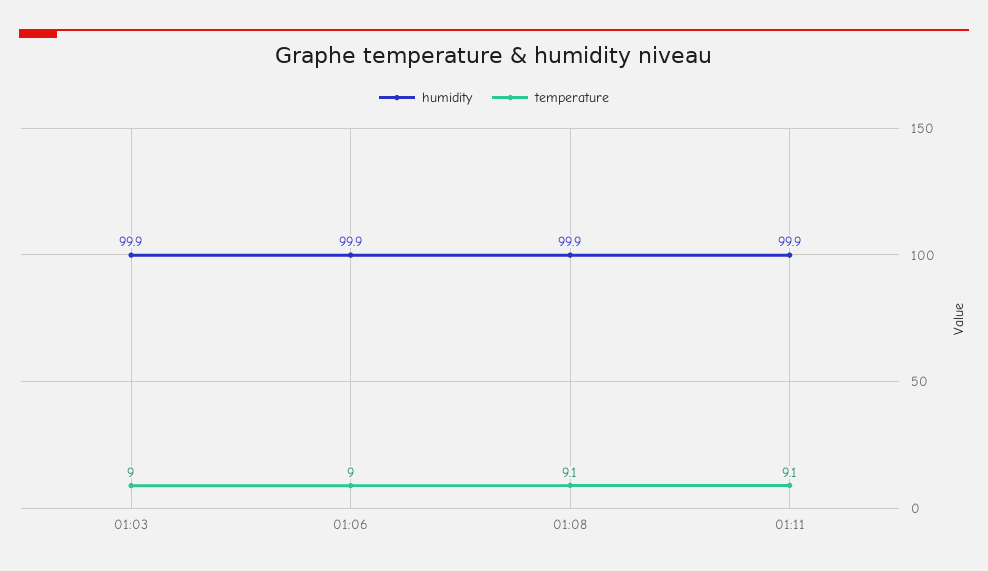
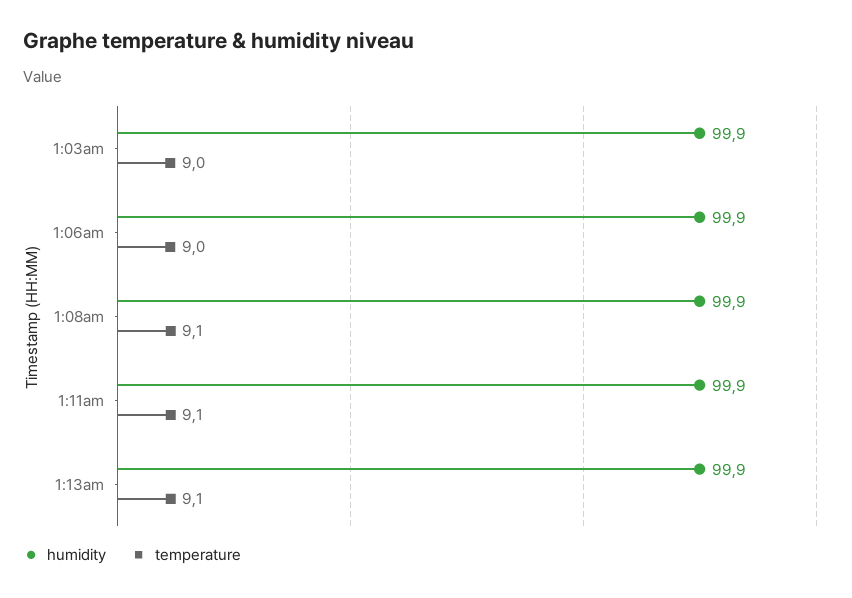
humidity, 1:13am: none -> 99.9
temperature, 1:13am: none -> 9.1

